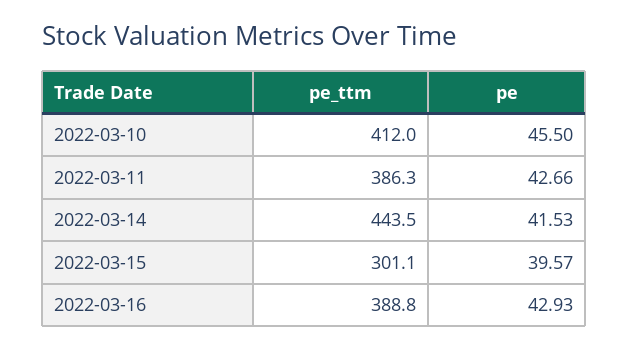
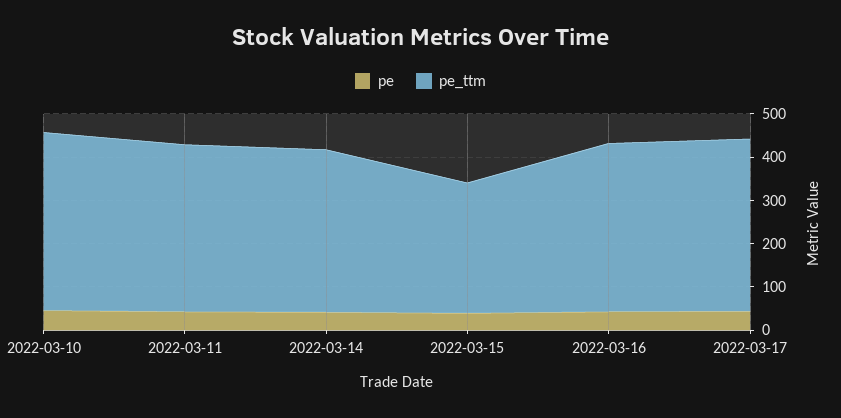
pe_ttm, 2022-03-14: 443.5 -> 380
pe, 2022-03-17: none -> 40
pe_ttm, 2022-03-17: none -> 400

